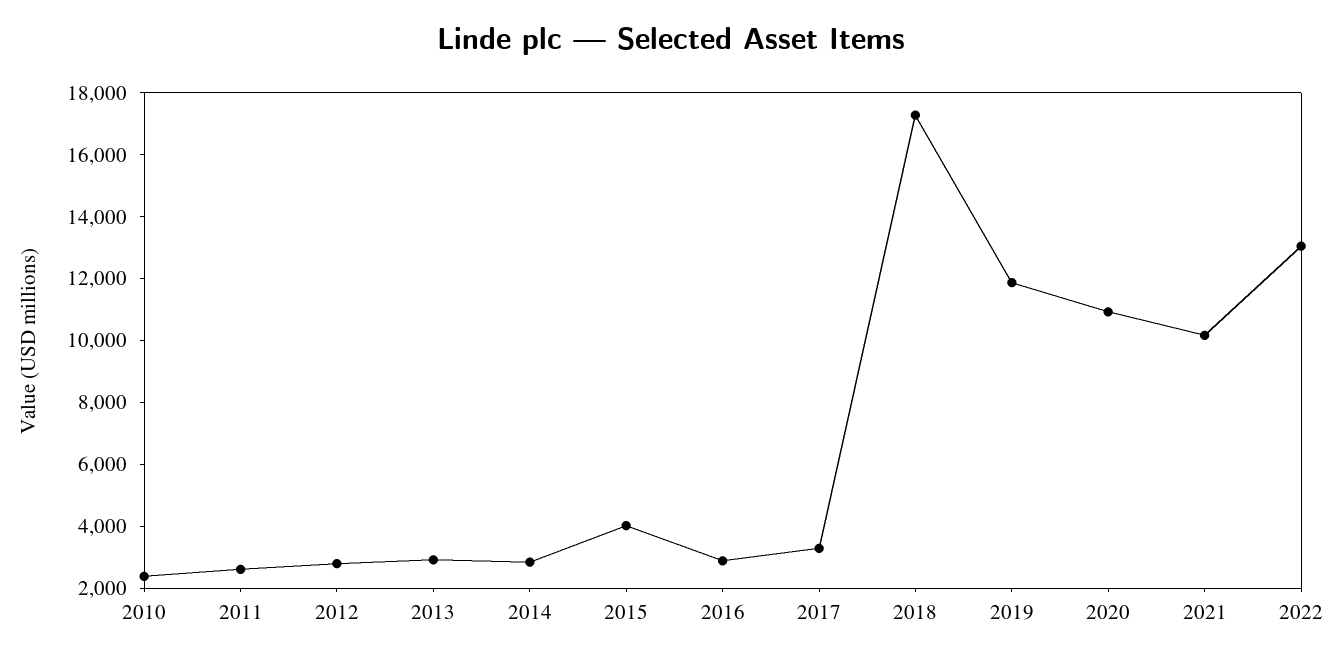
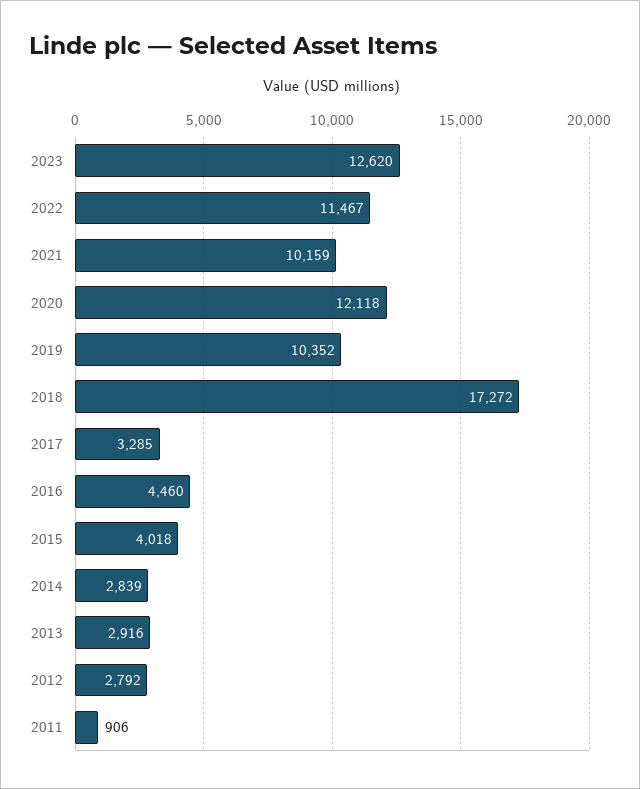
2010: 2500 -> none
2011: 2500 -> 906
2016: 3000 -> 4460
2019: 12000 -> 10352
2020: 11000 -> 12118
2022: 13000 -> 11467
2023: none -> 12620

